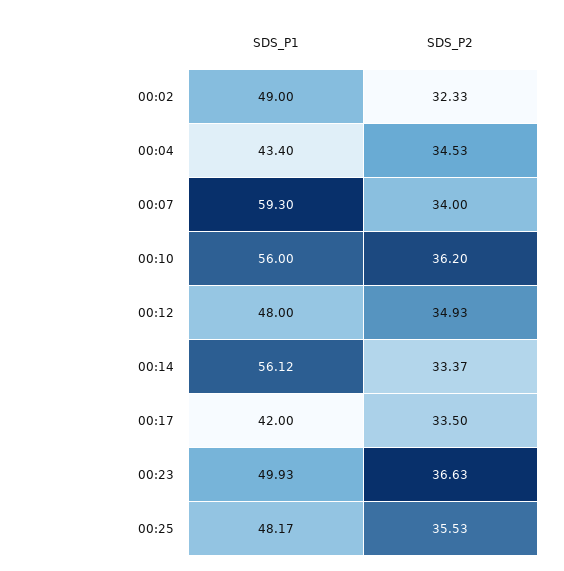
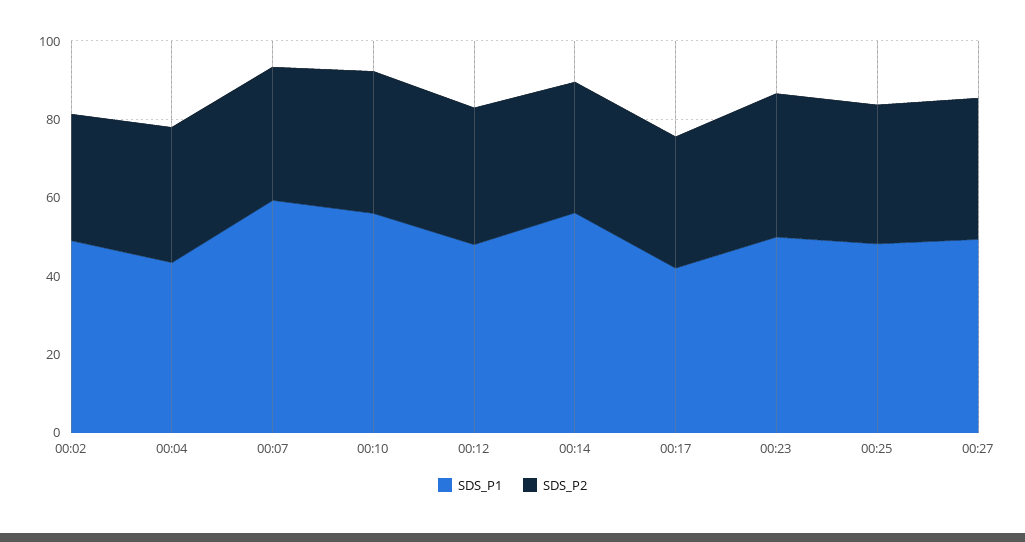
SDS_P1, 00:27: none -> 50
SDS_P2, 00:27: none -> 35

